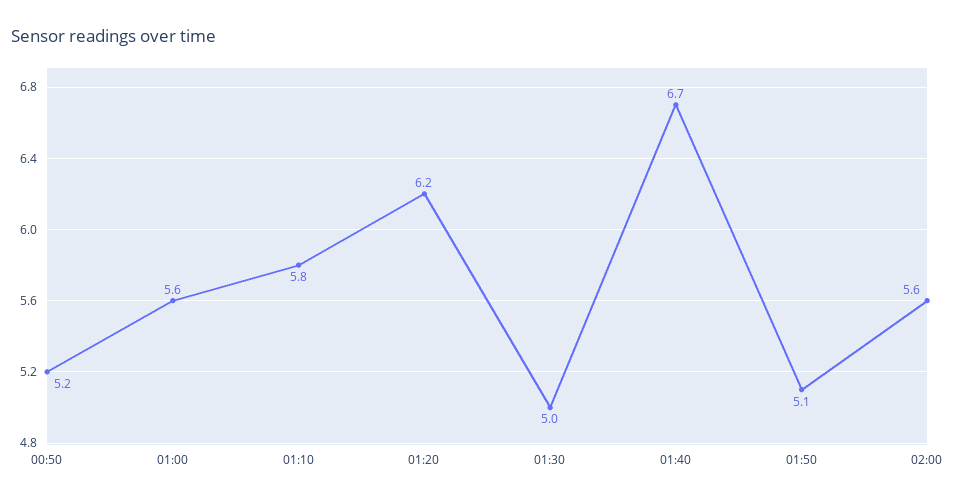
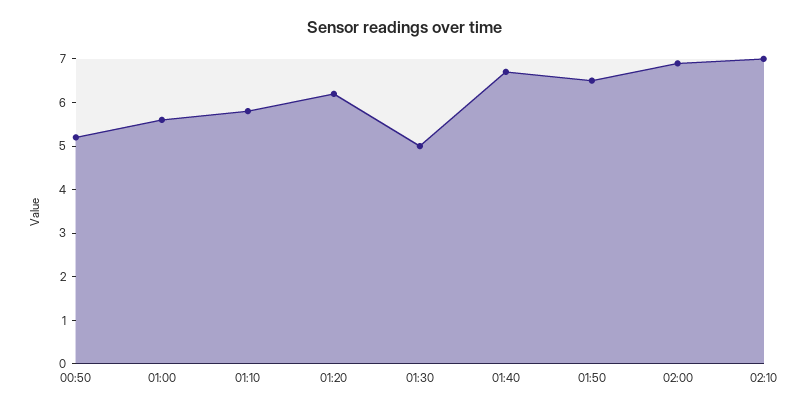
01:50: 5.1 -> 6.5
02:00: 5.6 -> 7
02:10: none -> 7

